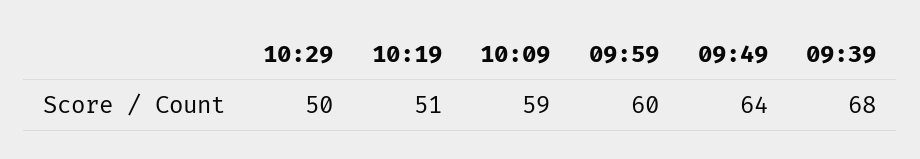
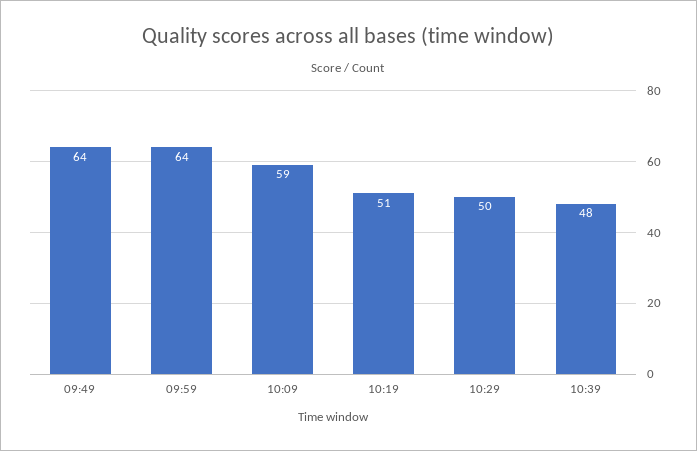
09:59: 60 -> 64
09:39: 68 -> none
10:39: none -> 48

